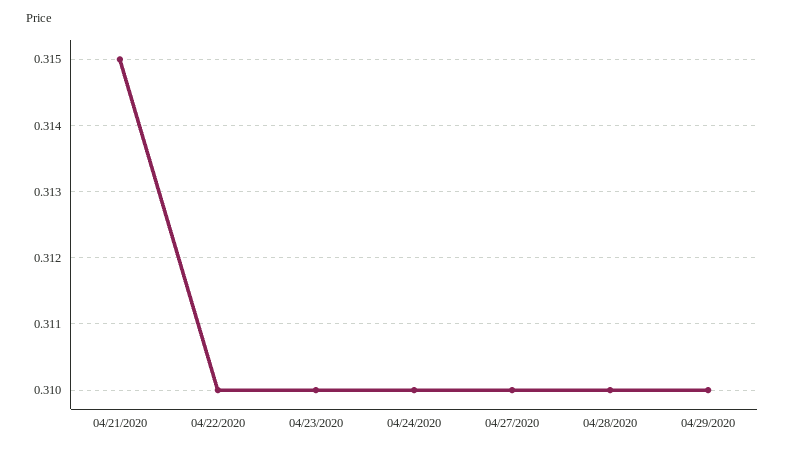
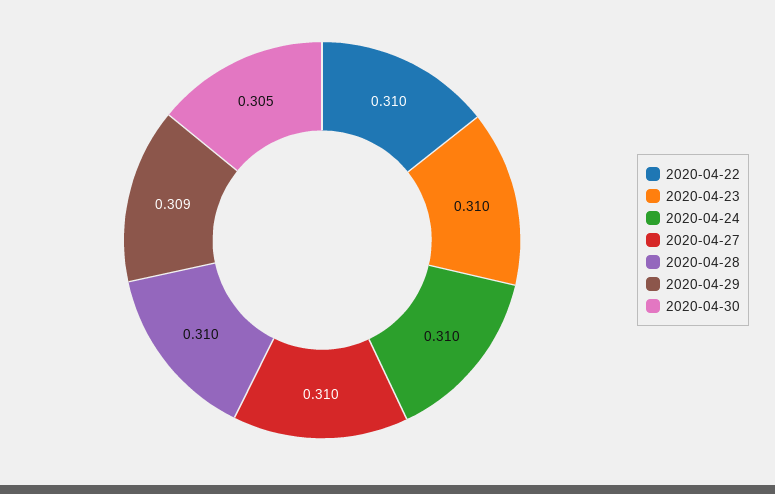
04/21/2020: 0.315 -> none
04/29/2020: 0.31 -> 0.309
2020-04-30: none -> 0.305

